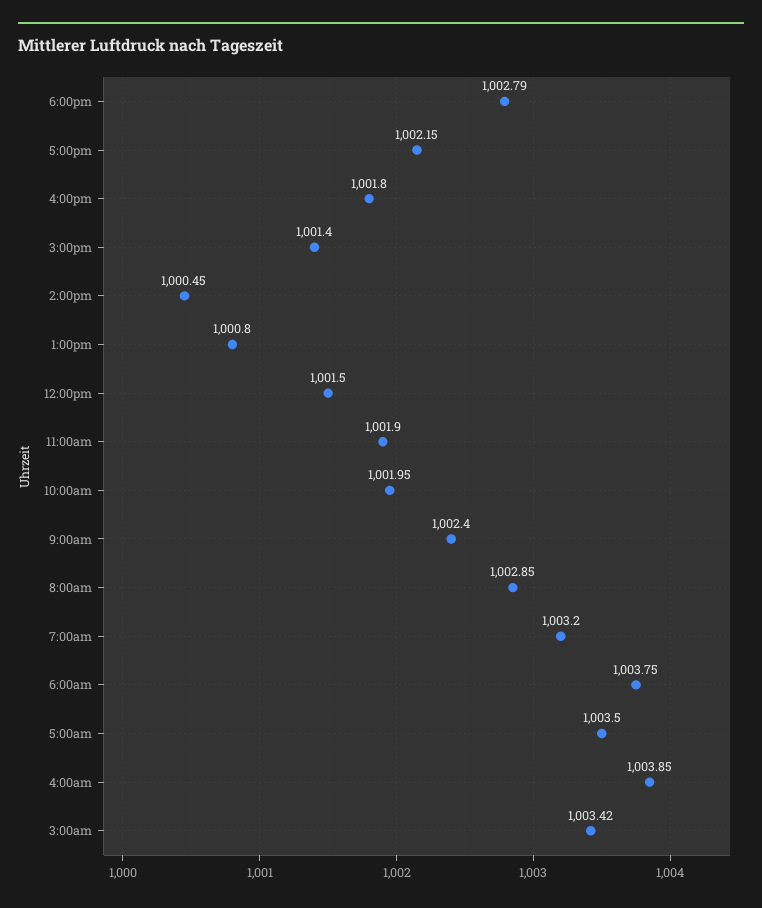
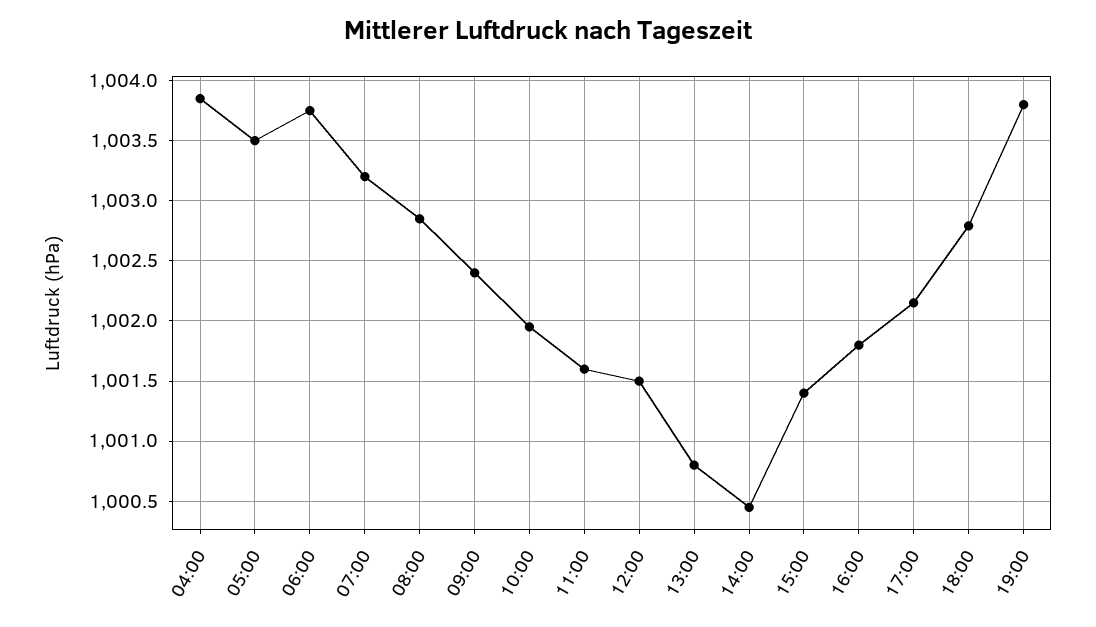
11:00am: 1001.9 -> 1001.6
3:00am: 1003.42 -> none
19:00: none -> 1003.8

